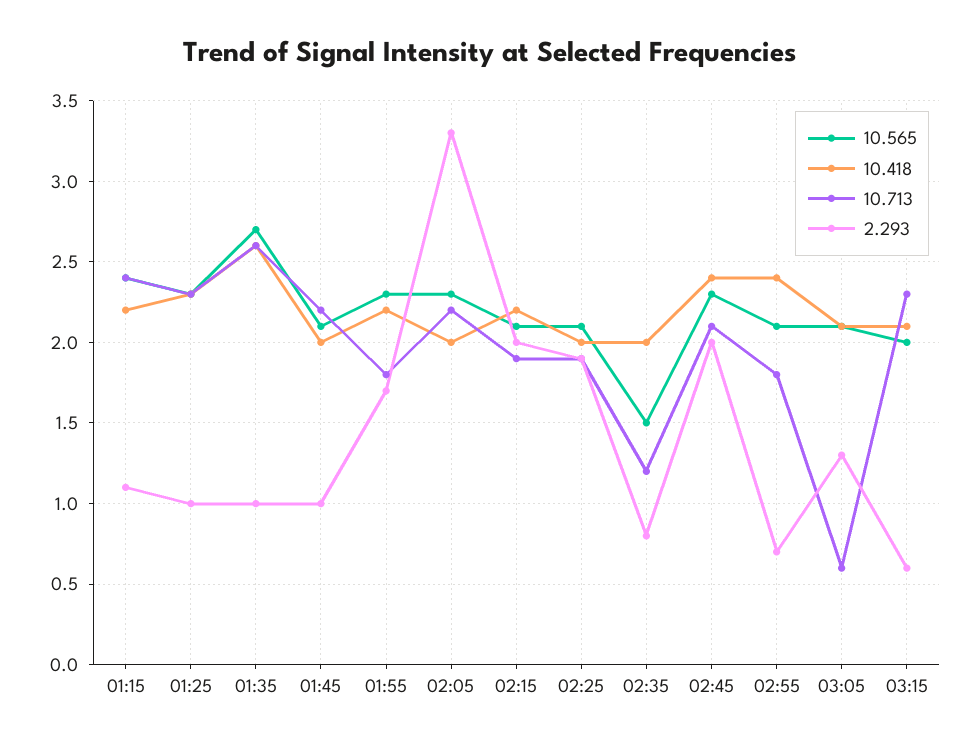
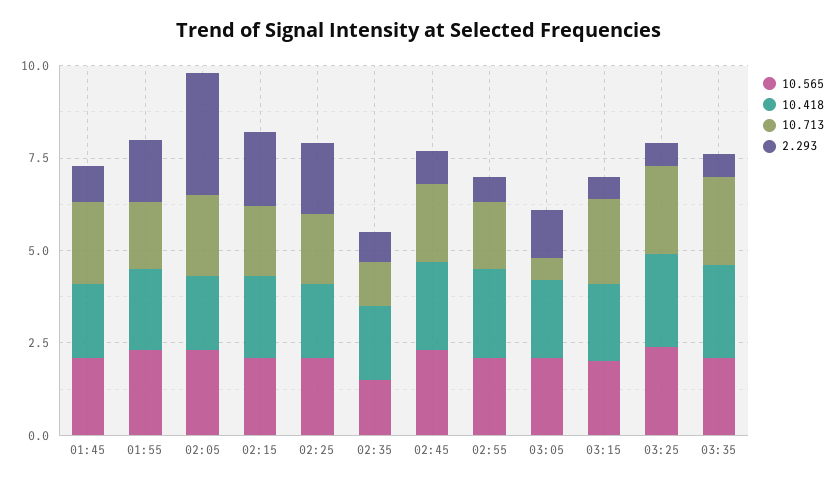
10.565, 01:15: 2.4 -> none
10.418, 01:15: 2.2 -> none
10.713, 01:15: 2.4 -> none
2.293, 01:15: 1.1 -> none
10.565, 01:25: 2.3 -> none
10.418, 01:25: 2.3 -> none
10.713, 01:25: 2.3 -> none
2.293, 01:25: 1 -> none
10.565, 01:35: 2.7 -> none
10.418, 01:35: 2.6 -> none
10.713, 01:35: 2.6 -> none
2.293, 01:35: 1 -> none
2.293, 02:45: 2 -> 1
10.565, 03:25: none -> 2.5
10.418, 03:25: none -> 2.5
10.713, 03:25: none -> 2.5
2.293, 03:25: none -> 0.5
10.565, 03:35: none -> 2
10.418, 03:35: none -> 2.5
10.713, 03:35: none -> 2.5
2.293, 03:35: none -> 0.5

